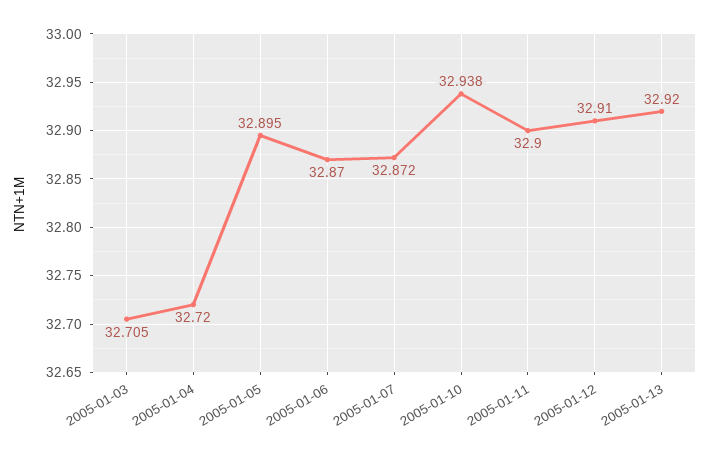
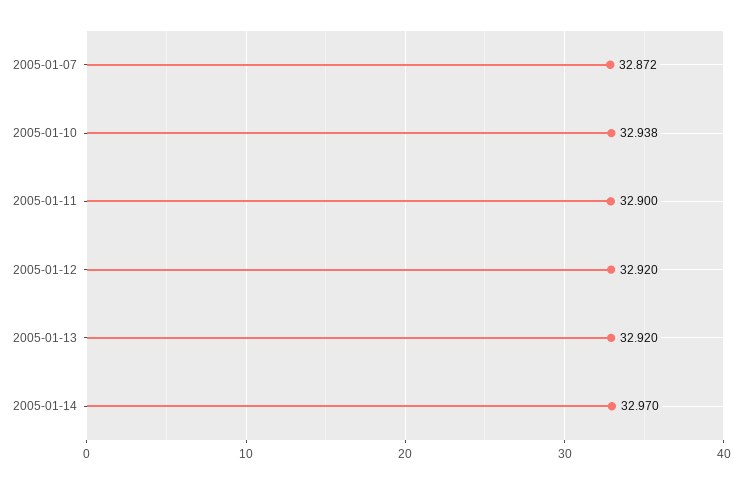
2005-01-03: 32.705 -> none
2005-01-04: 32.72 -> none
2005-01-05: 32.895 -> none
2005-01-06: 32.87 -> none
2005-01-12: 32.91 -> 32.92
2005-01-14: none -> 32.97

